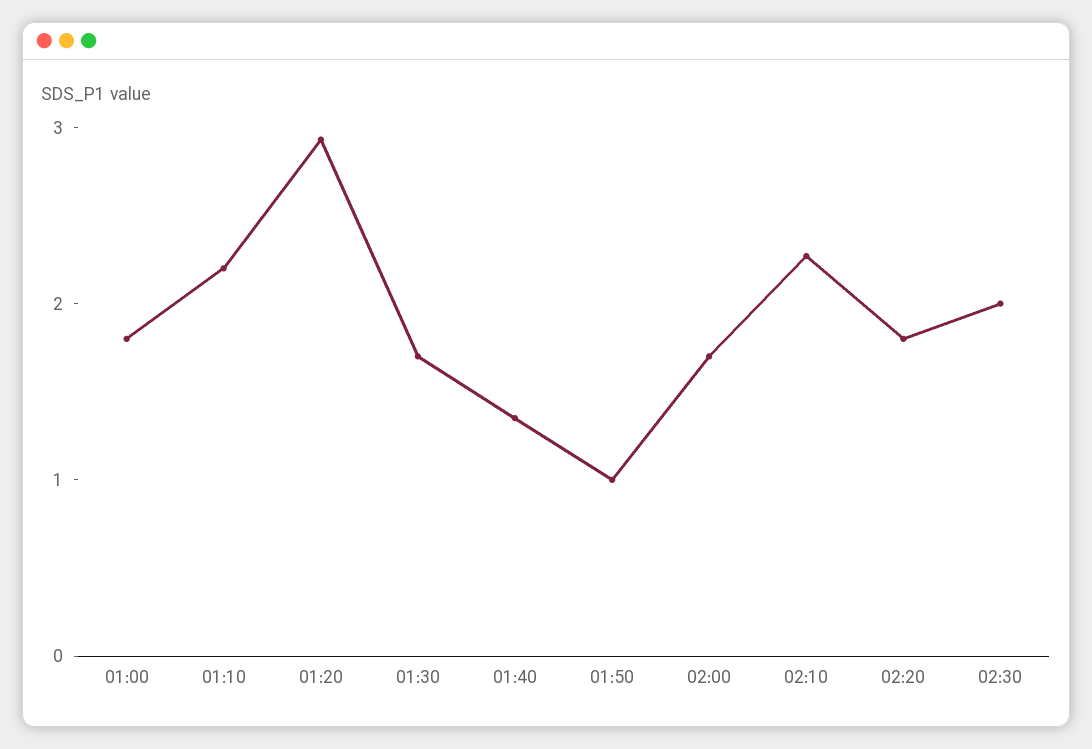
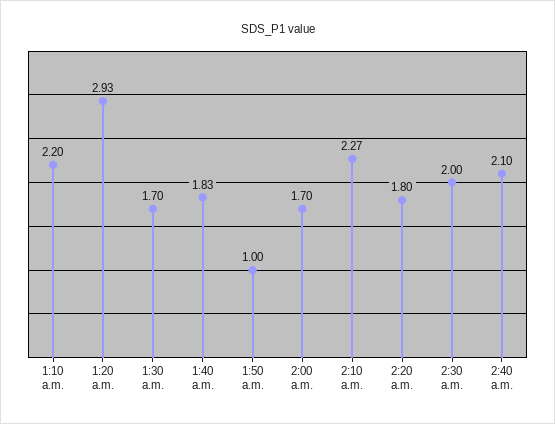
01:00: 1.8 -> none
01:40: 1.4 -> 1.83
2:40 a.m.: none -> 2.1

